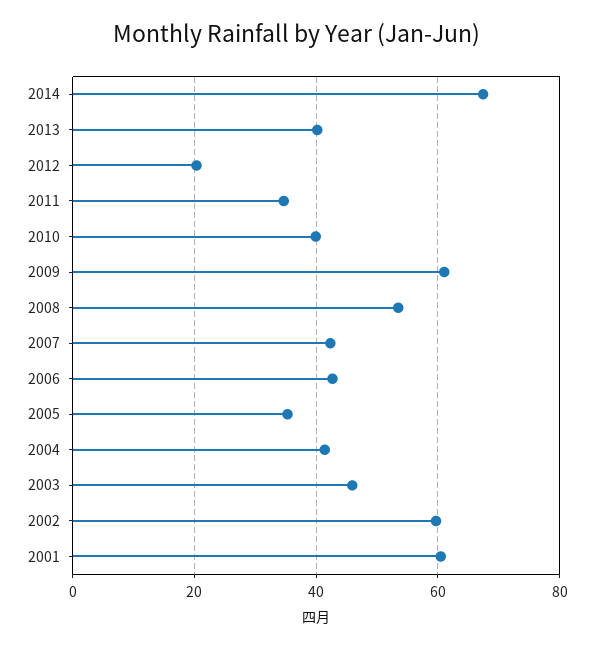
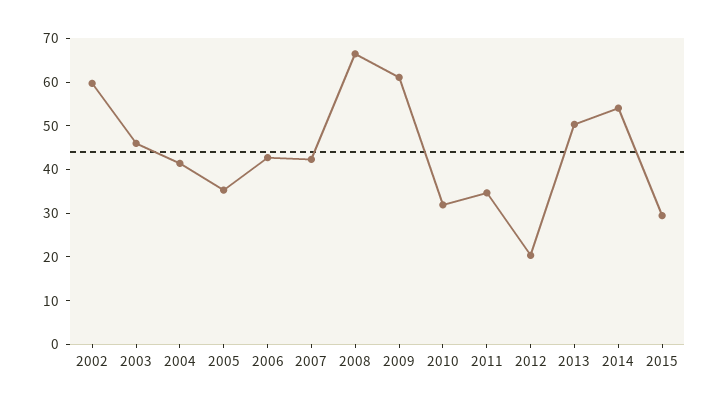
2014: 68 -> 54
2013: 40 -> 50
2010: 40 -> 32
2008: 54 -> 66
2001: 60 -> none
2015: none -> 30

